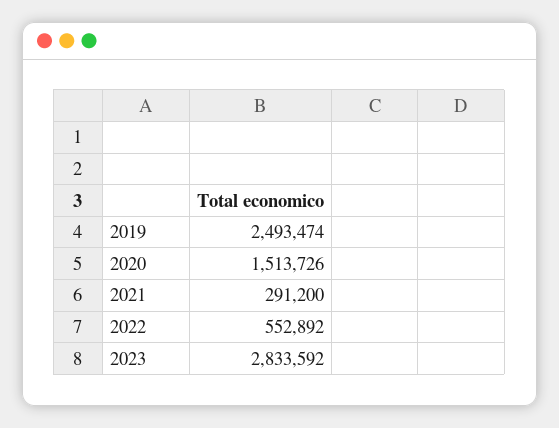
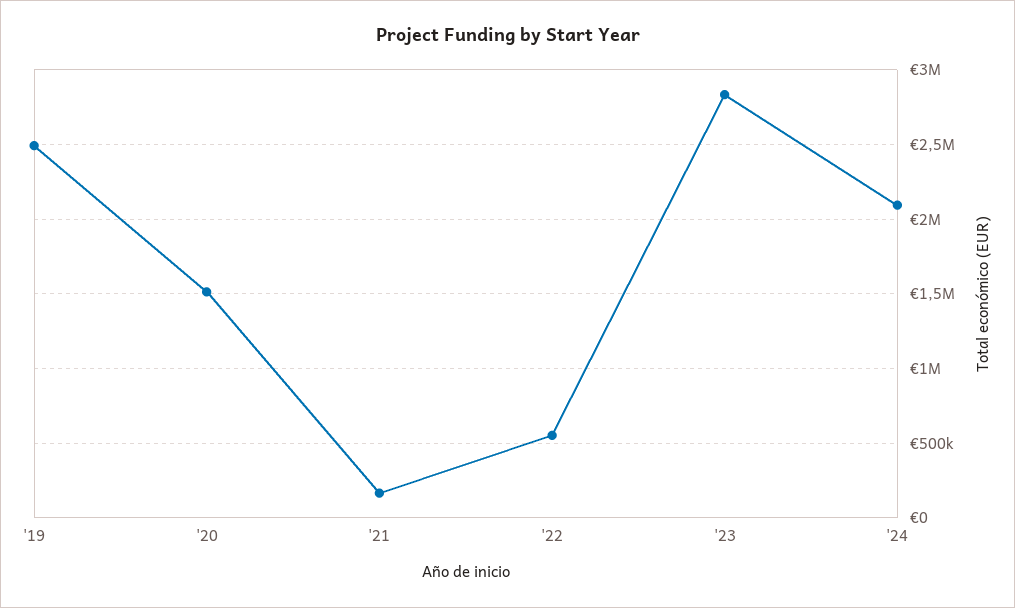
2021: 291200 -> 150000
'24: none -> 2100000

